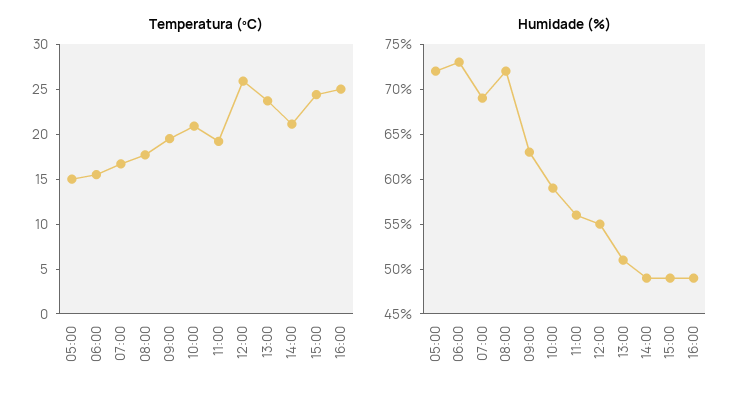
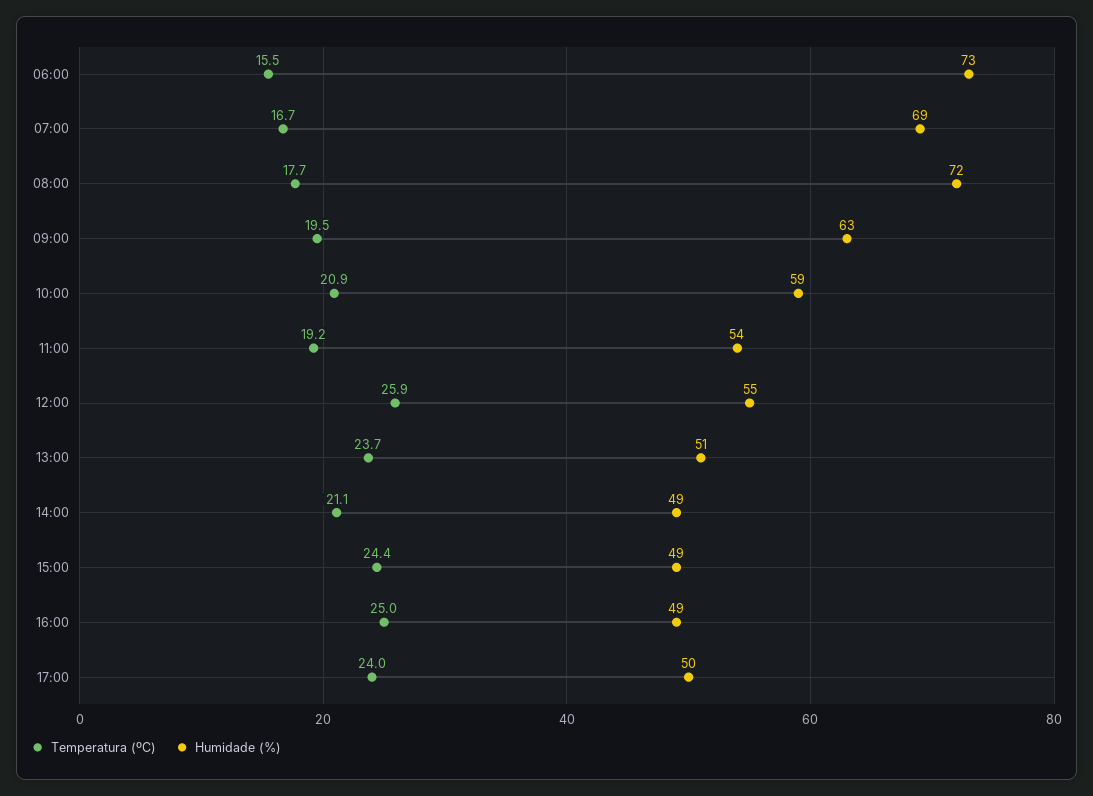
Temperatura (ºC), 05:00: 15 -> none
Humidade (%), 05:00: 72 -> none
Humidade (%), 11:00: 56 -> 54
Temperatura (ºC), 17:00: none -> 24
Humidade (%), 17:00: none -> 50

